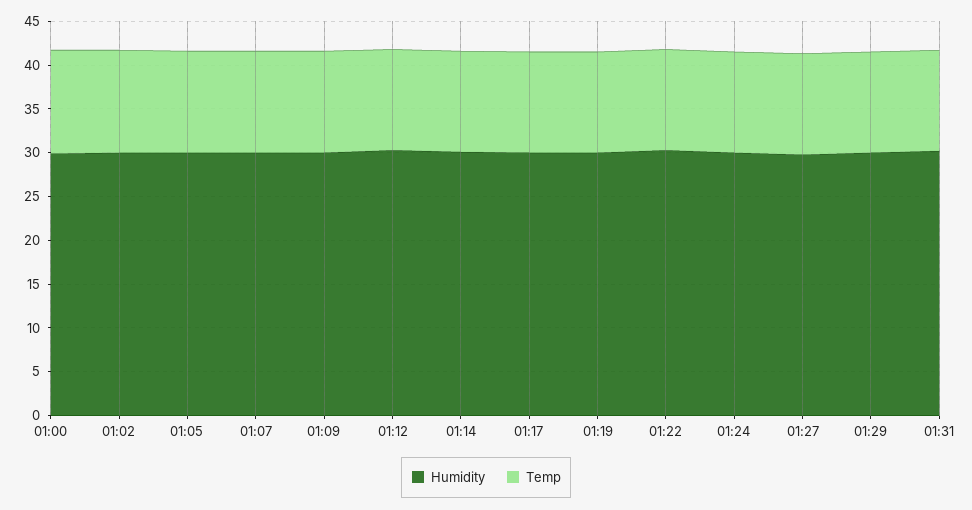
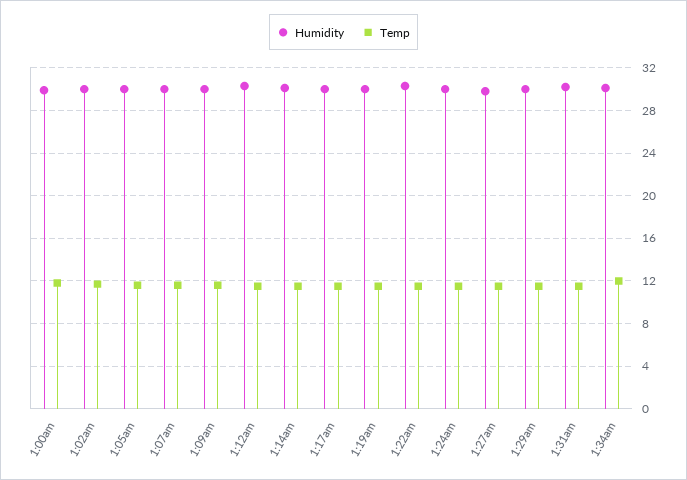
Humidity, 1:34am: none -> 30
Temp, 1:34am: none -> 12

